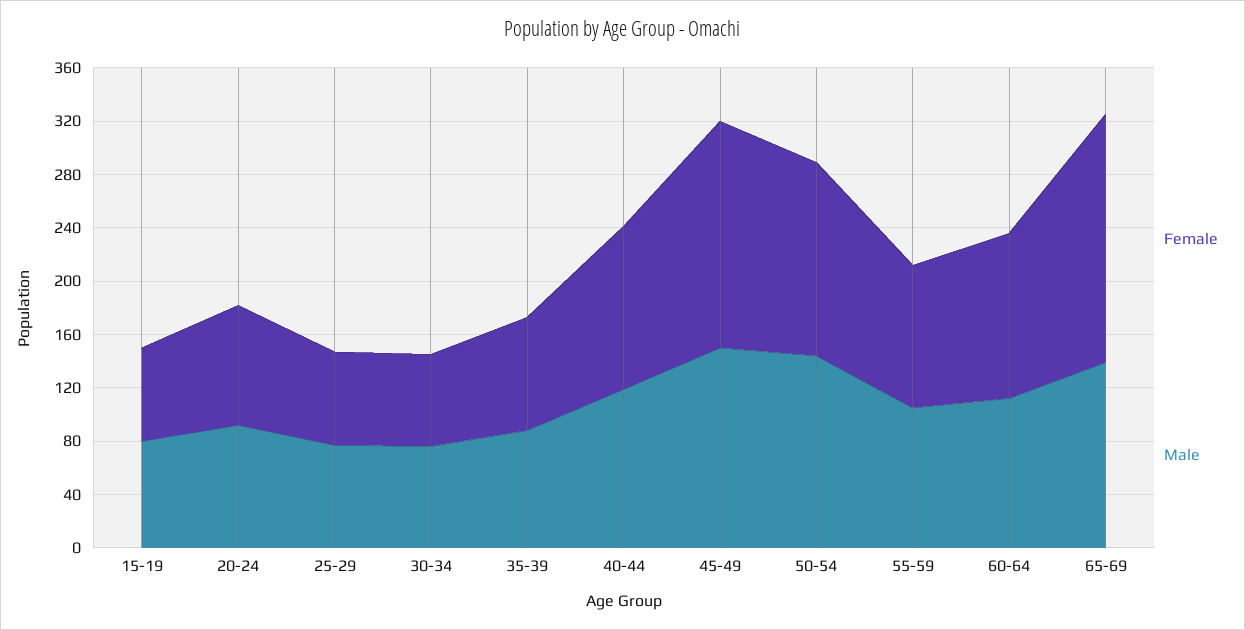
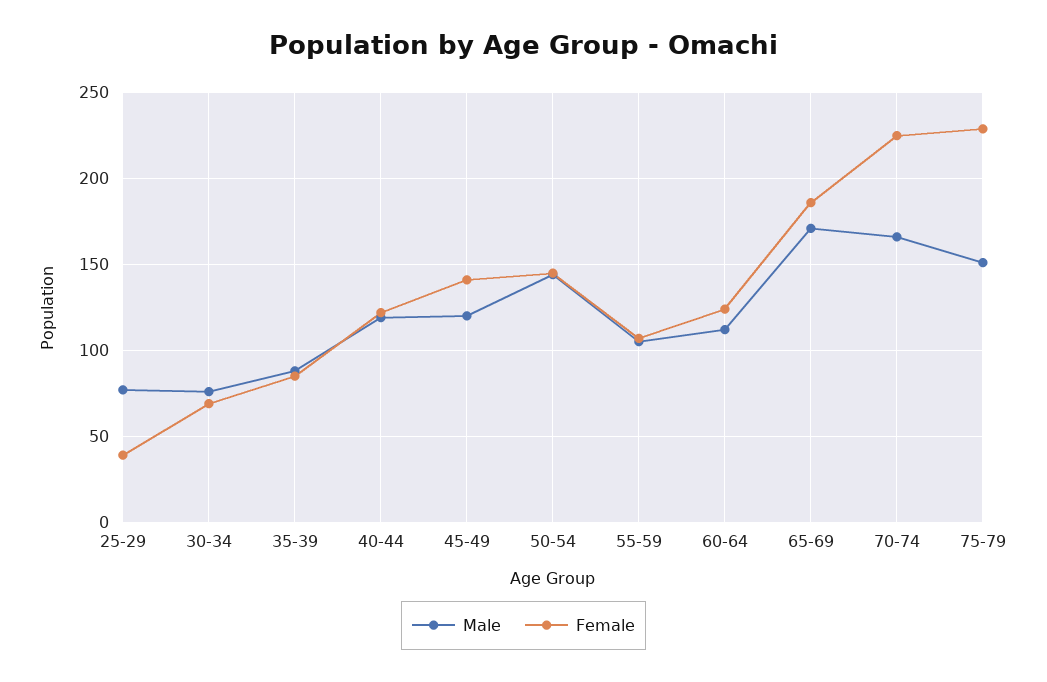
Female, 15-19: 70 -> none
Male, 15-19: 80 -> none
Female, 20-24: 90 -> none
Male, 20-24: 90 -> none
Female, 25-29: 70 -> 40
Female, 45-49: 170 -> 140
Male, 45-49: 150 -> 120
Male, 65-69: 140 -> 170
Male, 70-74: none -> 165
Female, 70-74: none -> 225
Male, 75-79: none -> 150
Female, 75-79: none -> 230

